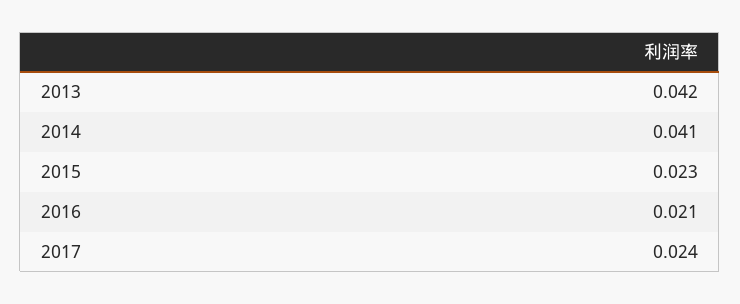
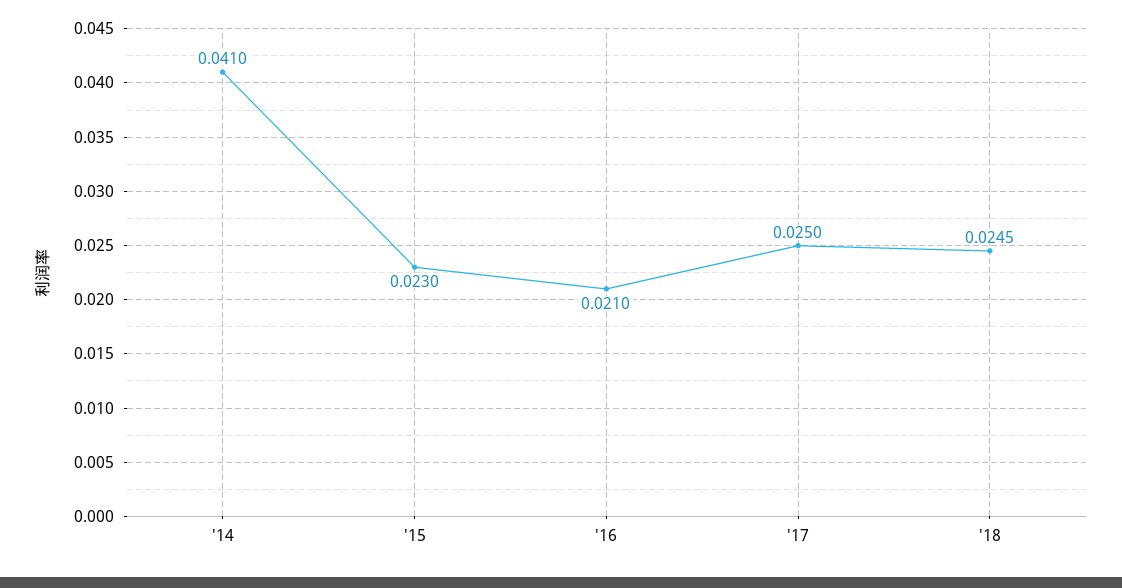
2013: 0.042 -> none
2017: 0.024 -> 0.025
'18: none -> 0.0245

